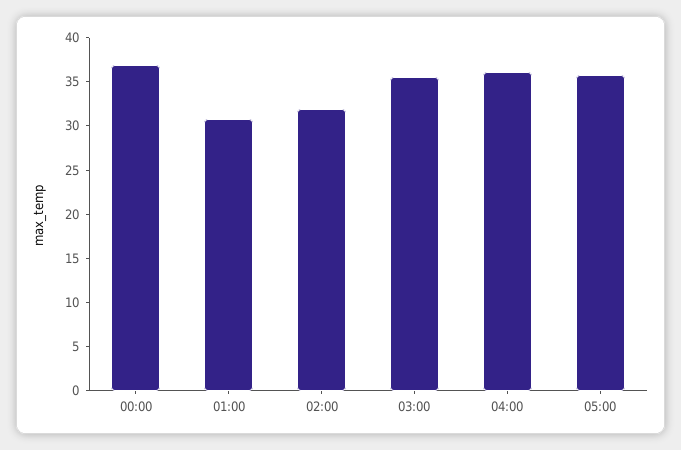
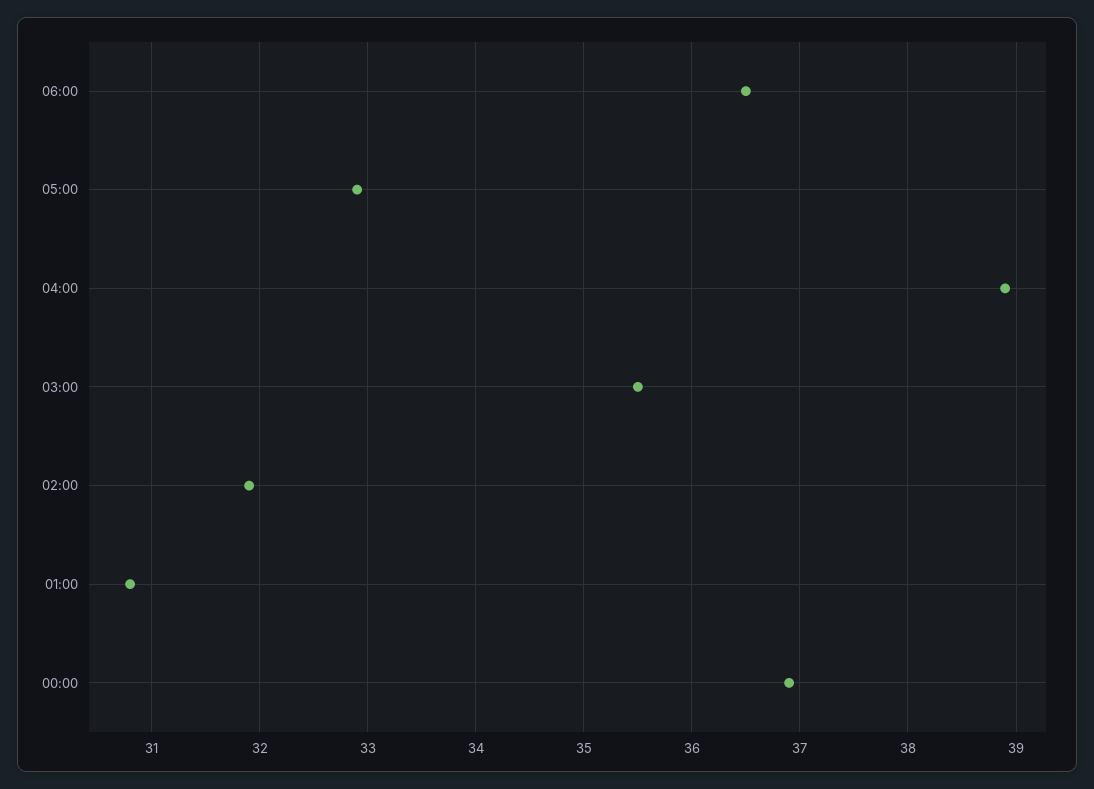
04:00: 36 -> 38.9
05:00: 36 -> 32.9
06:00: none -> 36.5

